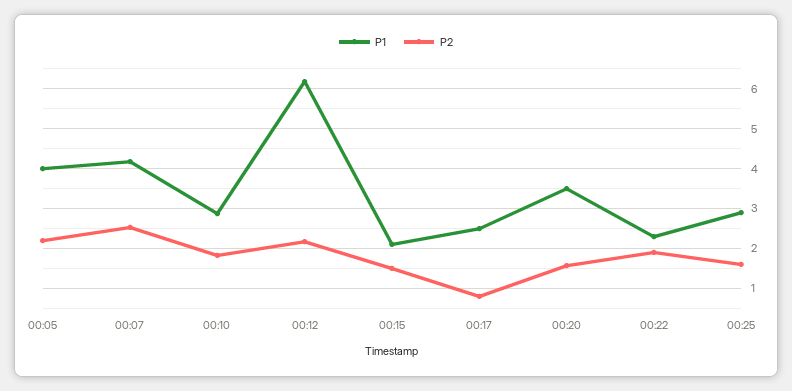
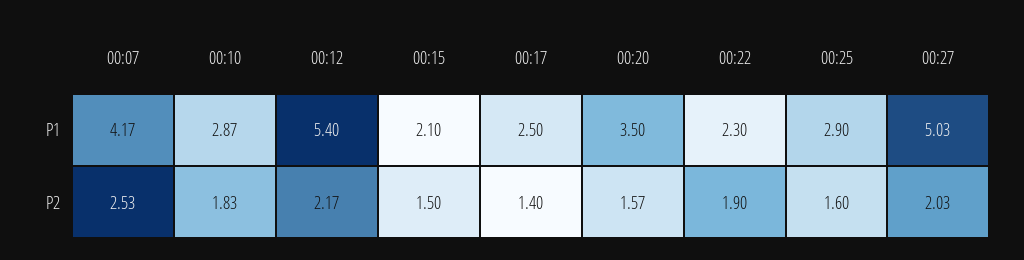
P1, 00:05: 4 -> none
P2, 00:05: 2.2 -> none
P1, 00:12: 6.2 -> 5.4
P2, 00:17: 0.8 -> 1.4
P1, 00:27: none -> 5.03
P2, 00:27: none -> 2.03

